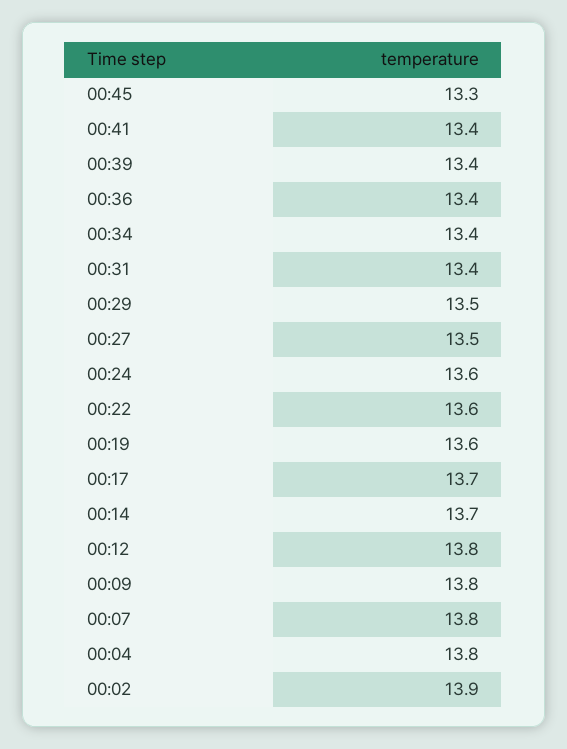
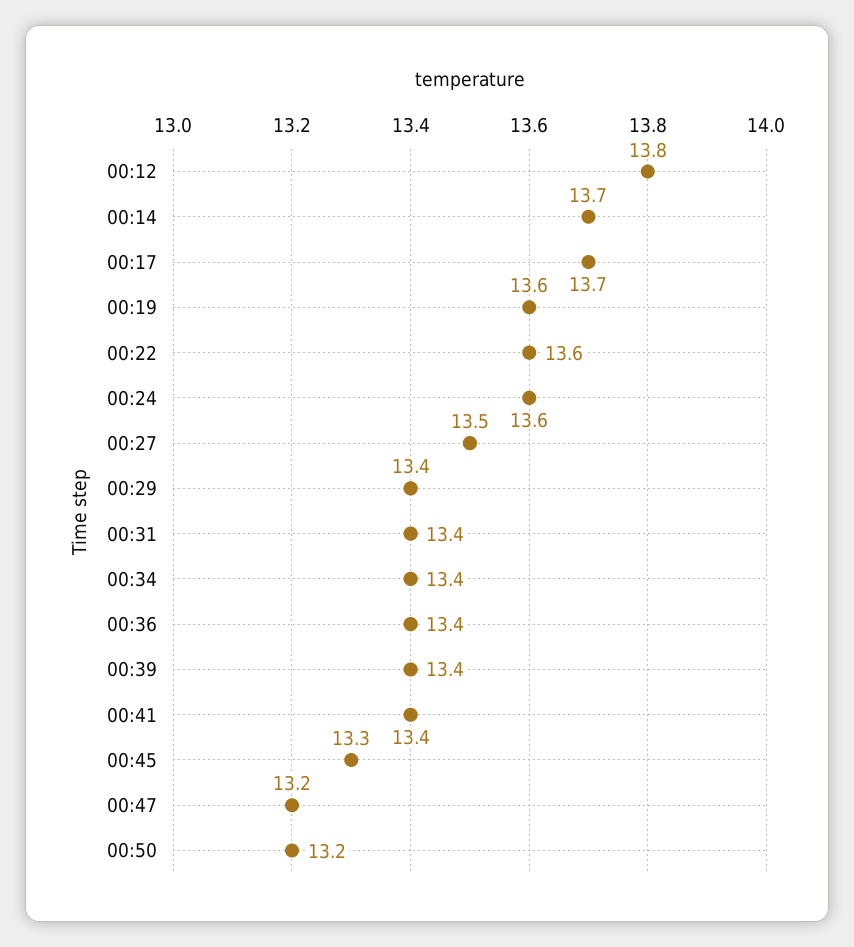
00:29: 13.5 -> 13.4
00:09: 13.8 -> none
00:07: 13.8 -> none
00:04: 13.8 -> none
00:02: 13.9 -> none
00:47: none -> 13.2
00:50: none -> 13.2

